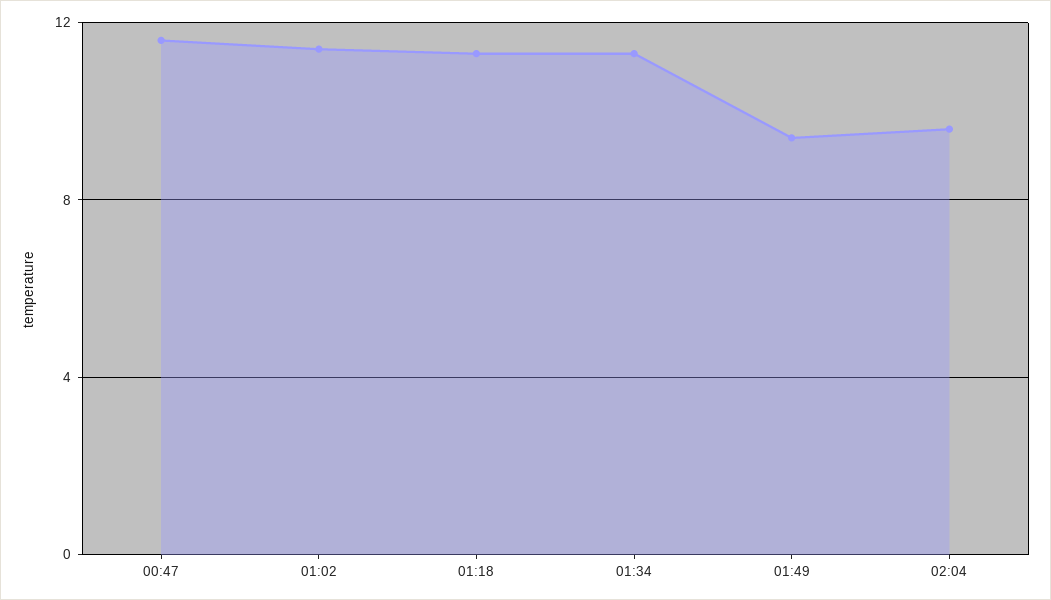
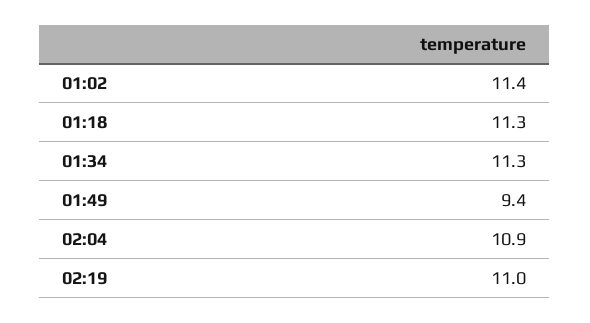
00:47: 11.5 -> none
02:04: 9.5 -> 10.9
02:19: none -> 11

